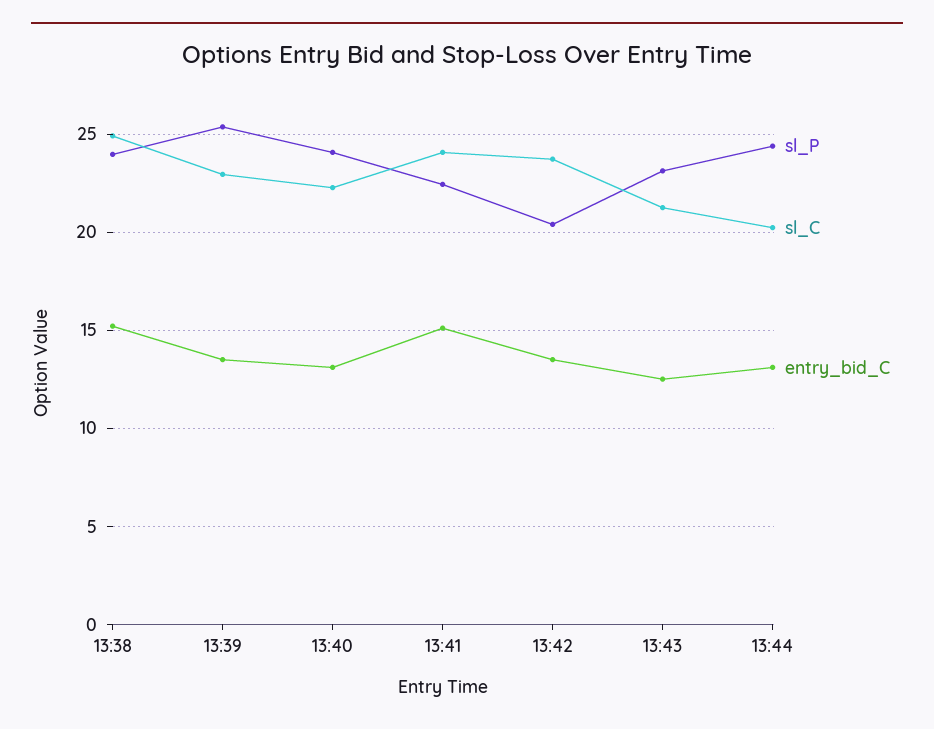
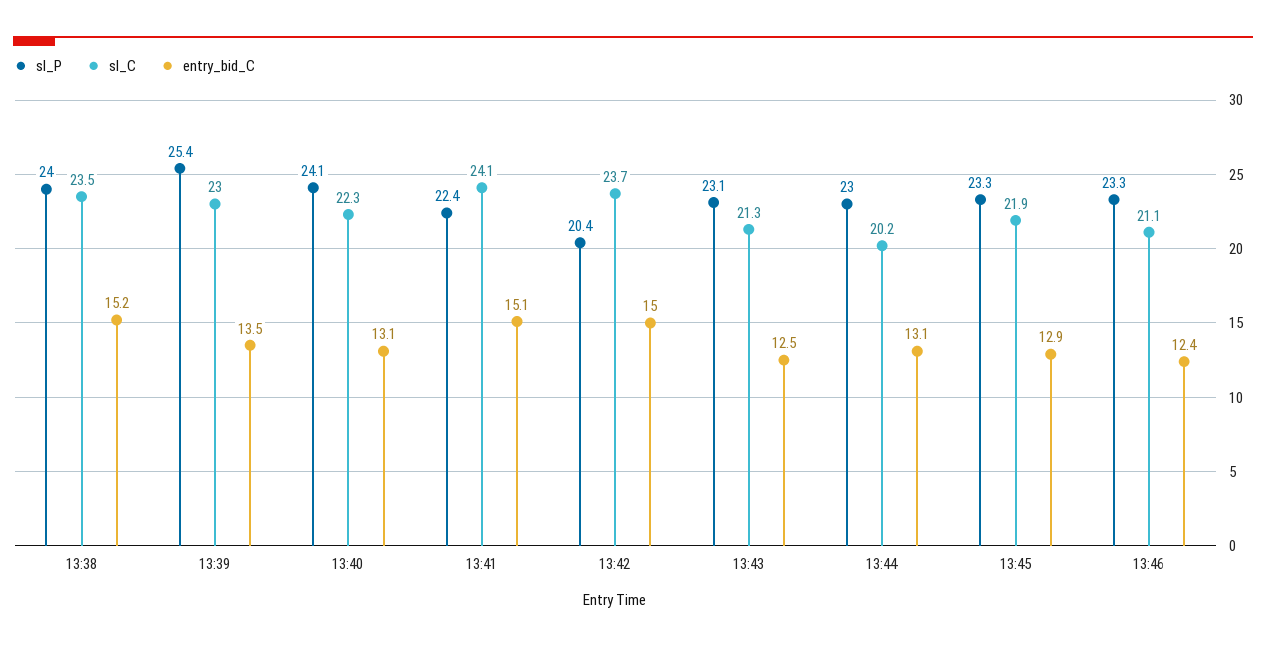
sl_C, 13:38: 25 -> 23.5
entry_bid_C, 13:42: 13.5 -> 15
sl_P, 13:44: 24.5 -> 23
sl_P, 13:45: none -> 23.3
sl_C, 13:45: none -> 21.9
entry_bid_C, 13:45: none -> 12.9
sl_P, 13:46: none -> 23.3
sl_C, 13:46: none -> 21.1
entry_bid_C, 13:46: none -> 12.4

